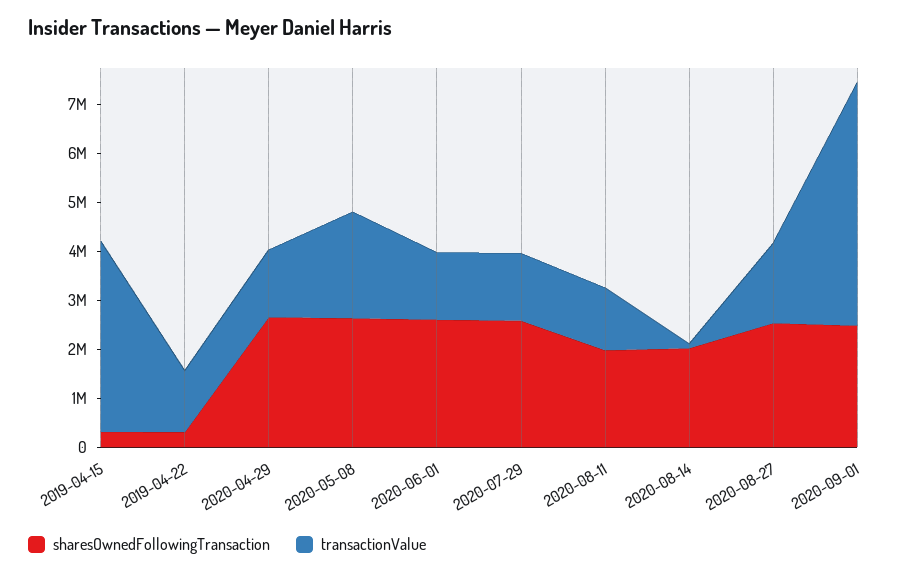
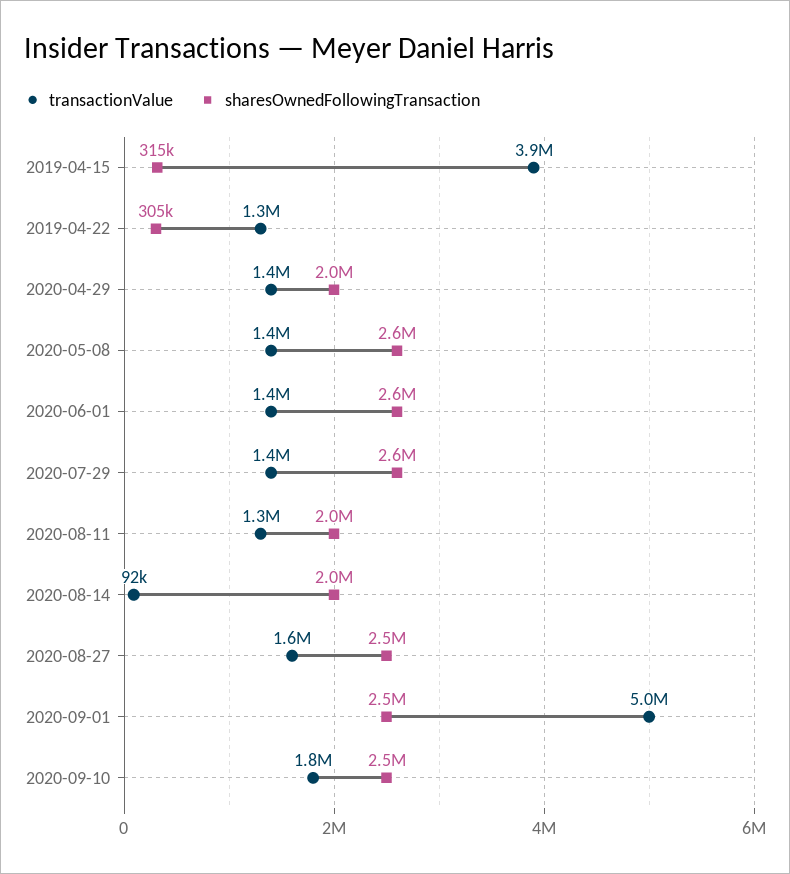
sharesOwnedFollowingTransaction, 2020-04-29: 2600000 -> 2000000
transactionValue, 2020-05-08: 2200000 -> 1400000
transactionValue, 2020-09-10: none -> 1800000
sharesOwnedFollowingTransaction, 2020-09-10: none -> 2500000

